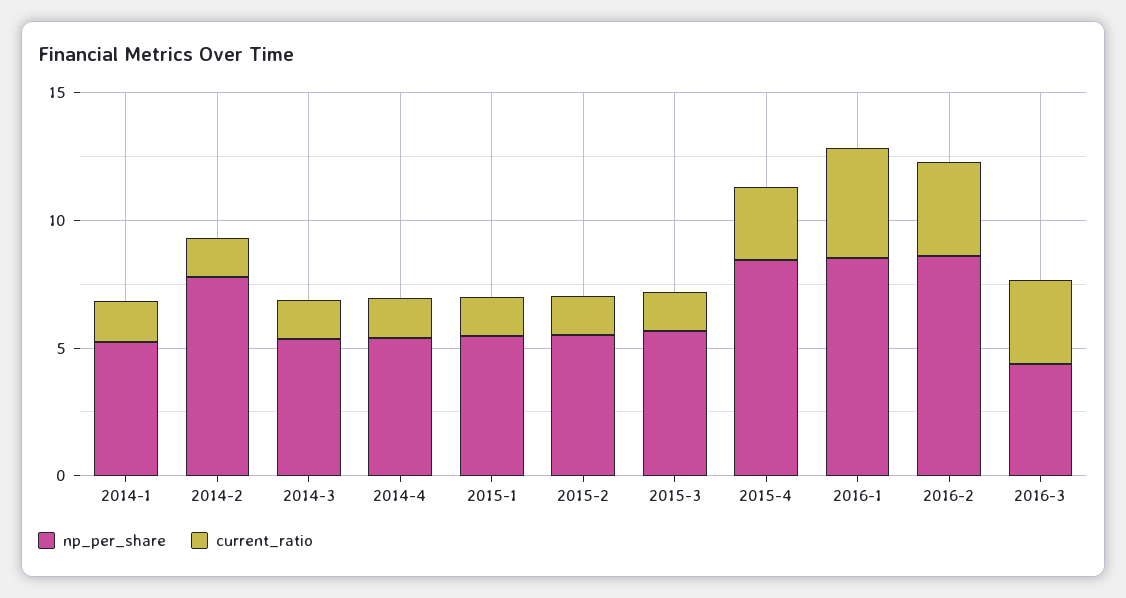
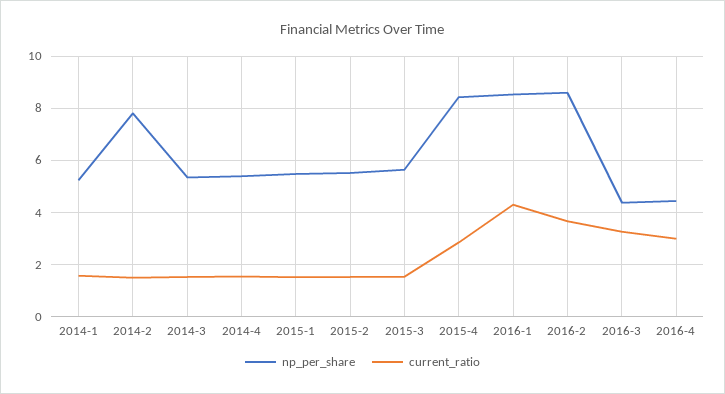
np_per_share, 2016-4: none -> 4.5
current_ratio, 2016-4: none -> 3

